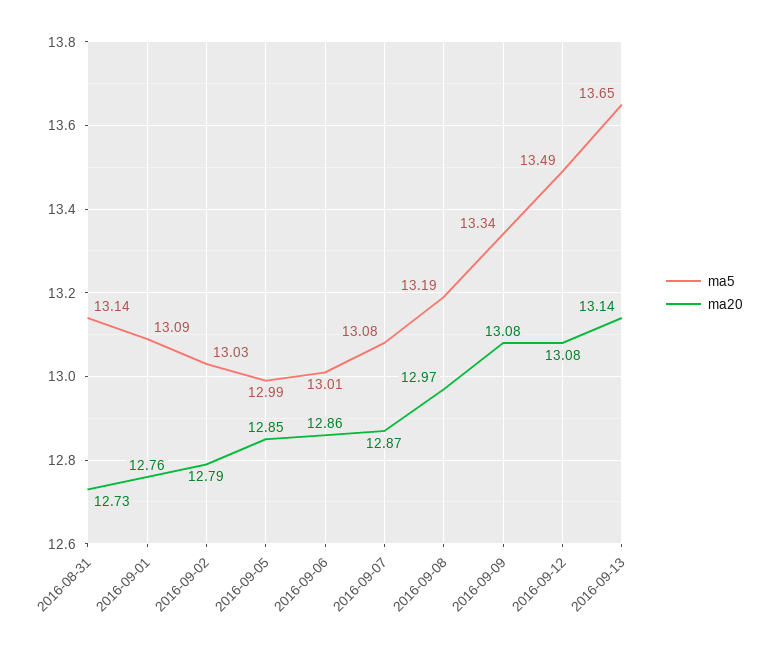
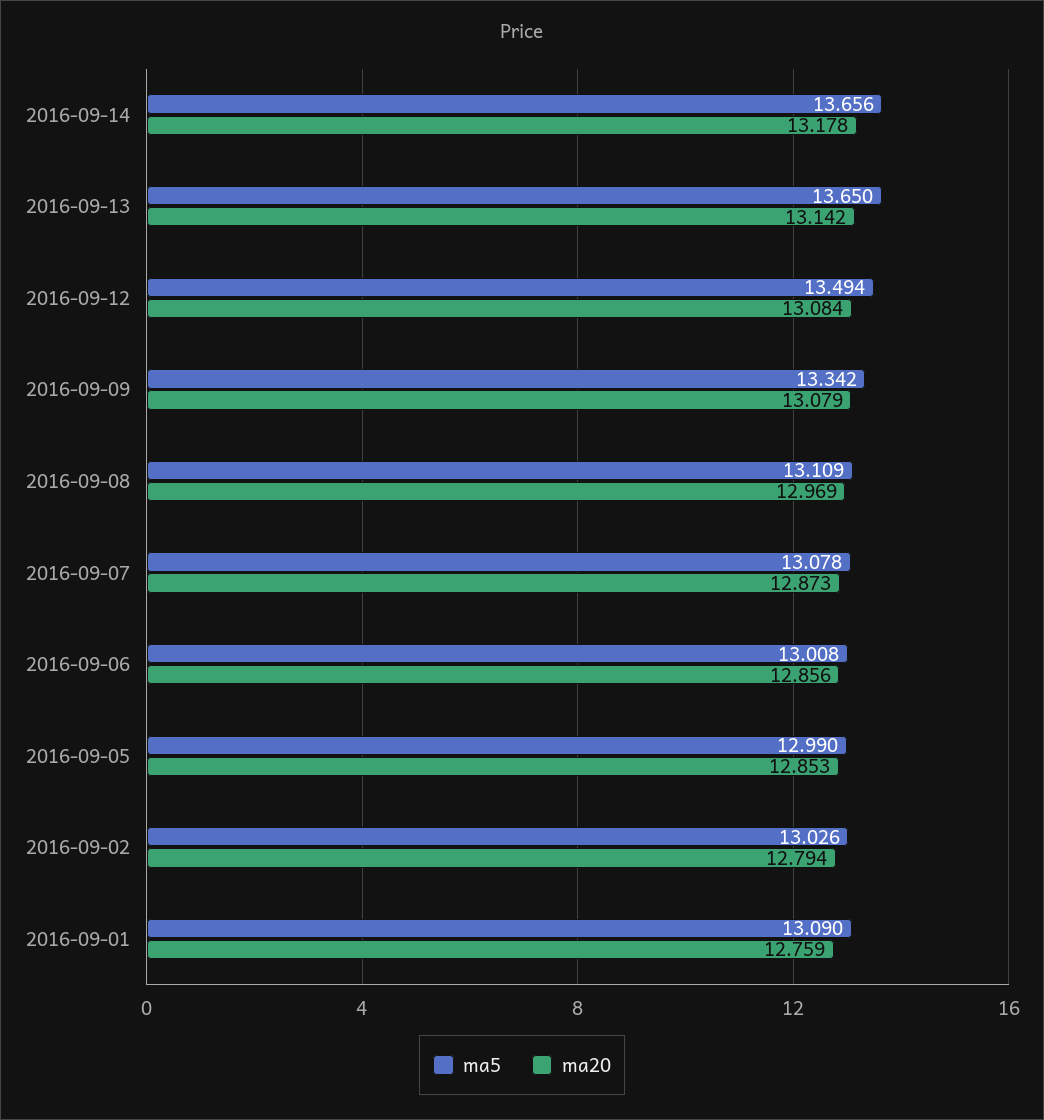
ma5, 2016-08-31: 13.14 -> none
ma20, 2016-08-31: 12.73 -> none
ma5, 2016-09-08: 13.19 -> 13.109
ma5, 2016-09-14: none -> 13.656
ma20, 2016-09-14: none -> 13.178

